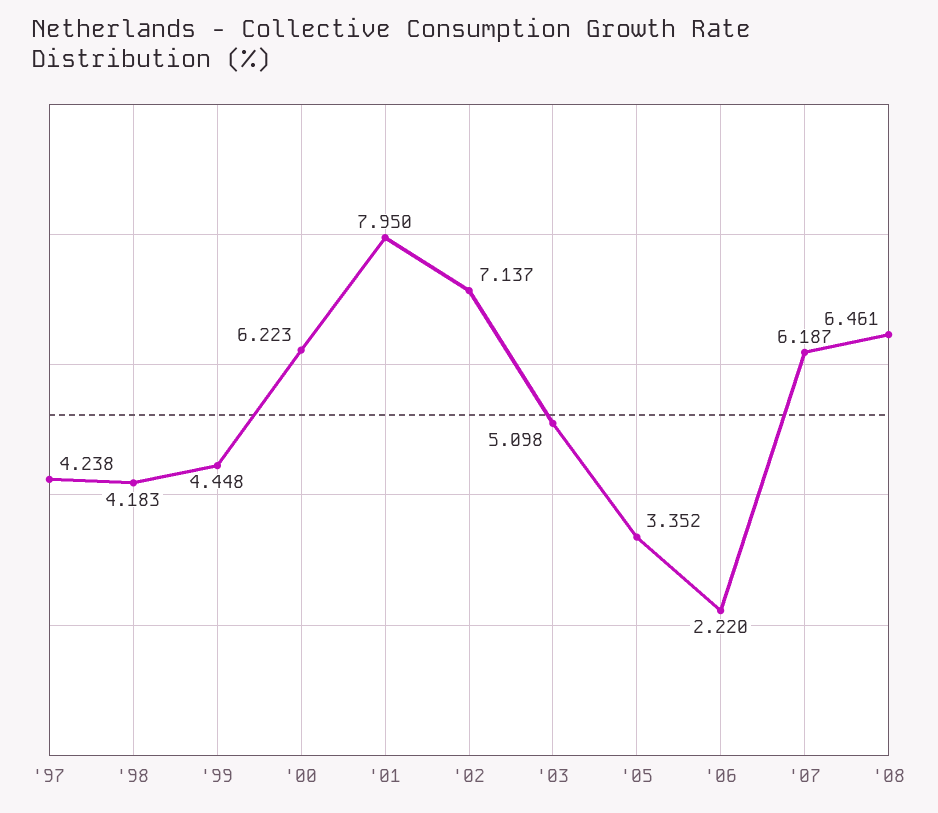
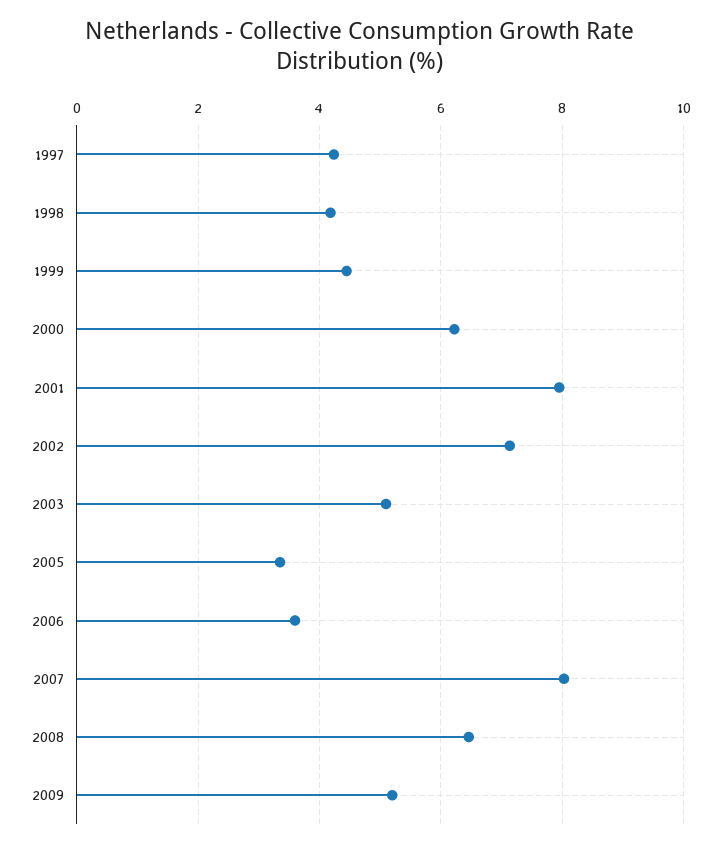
'06: 2.22 -> 3.6
'07: 6.187 -> 8
2009: none -> 5.2

